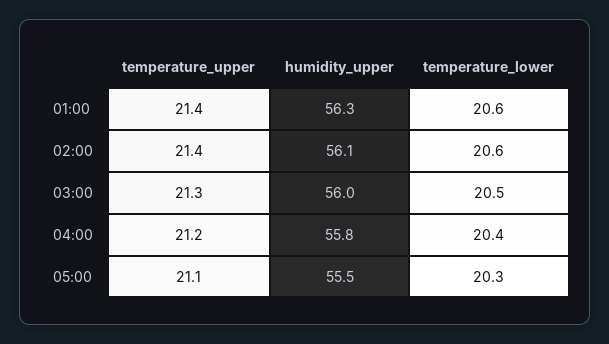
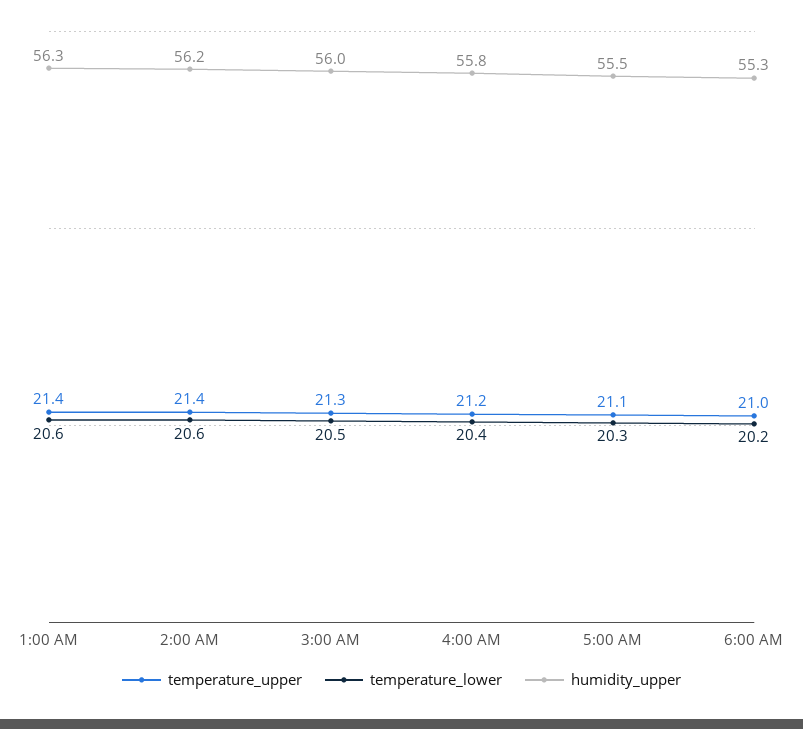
humidity_upper, 02:00: 56.1 -> 56.2
temperature_upper, 6:00 AM: none -> 21
temperature_lower, 6:00 AM: none -> 20.2
humidity_upper, 6:00 AM: none -> 55.3

